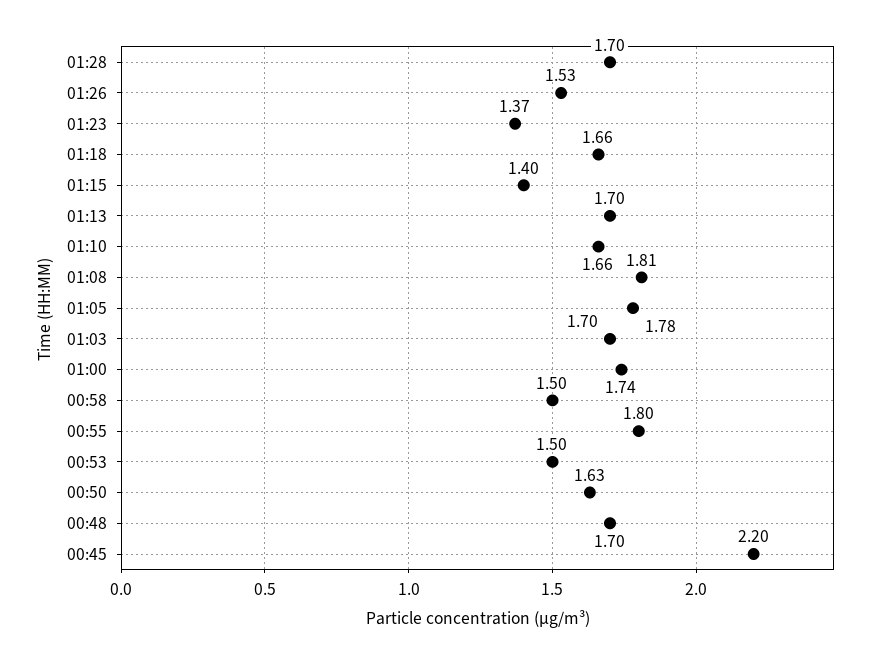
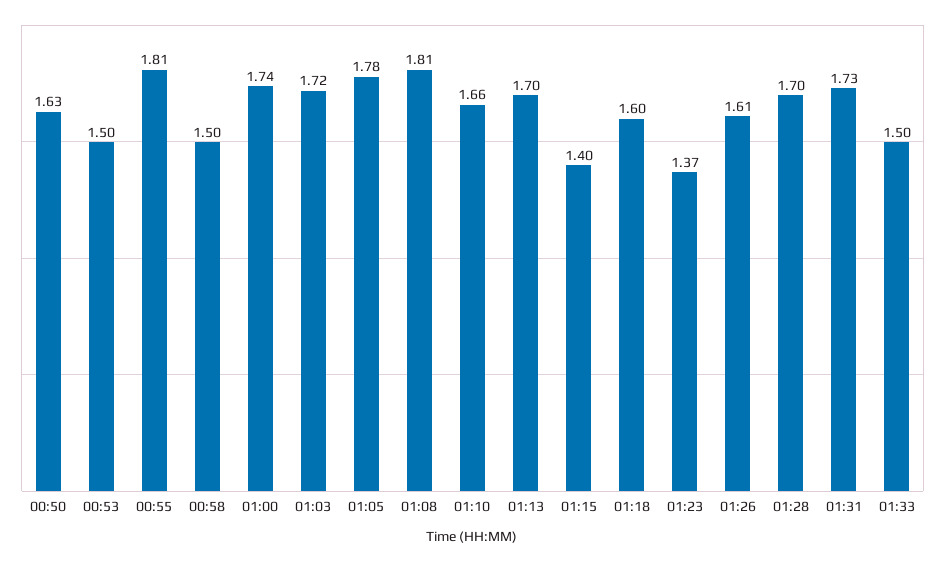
01:26: 1.53 -> 1.61
01:18: 1.66 -> 1.6
01:03: 1.7 -> 1.72
00:55: 1.8 -> 1.81
00:48: 1.7 -> none
00:45: 2.2 -> none
01:31: none -> 1.73
01:33: none -> 1.5

